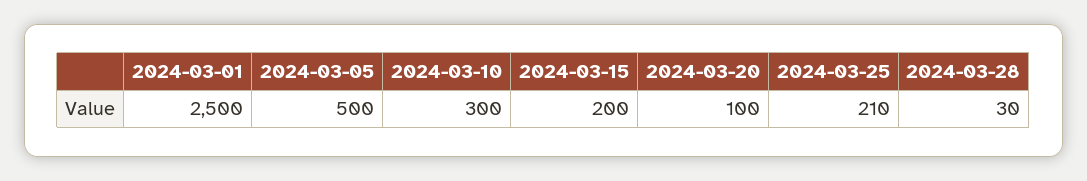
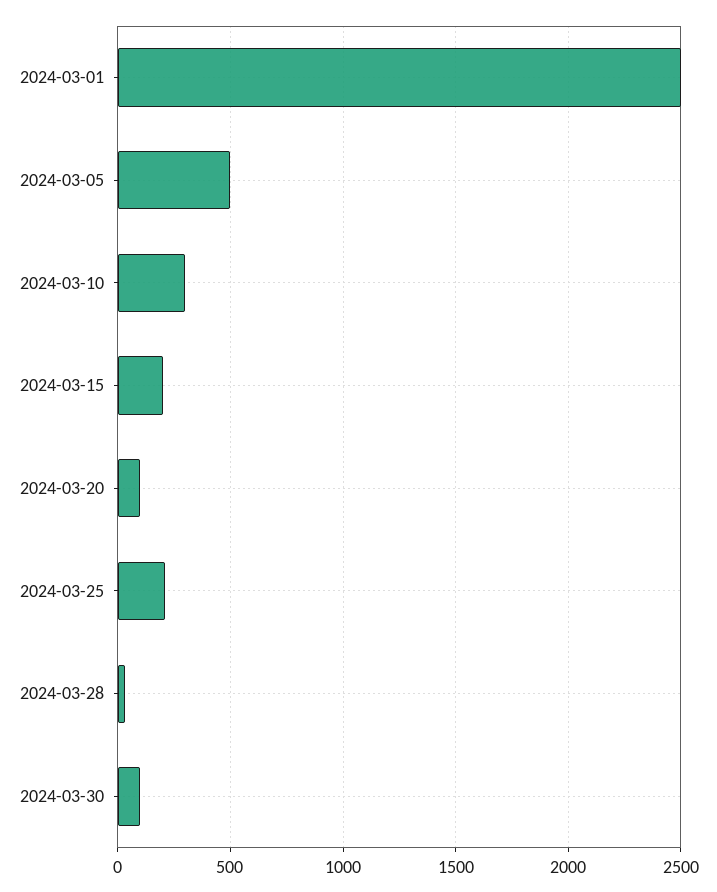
2024-03-30: none -> 100

